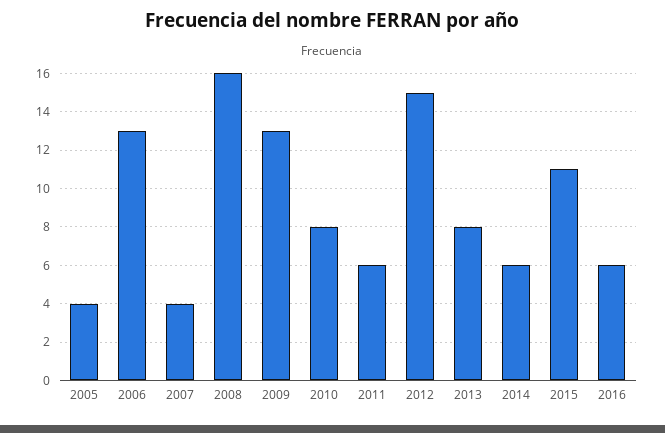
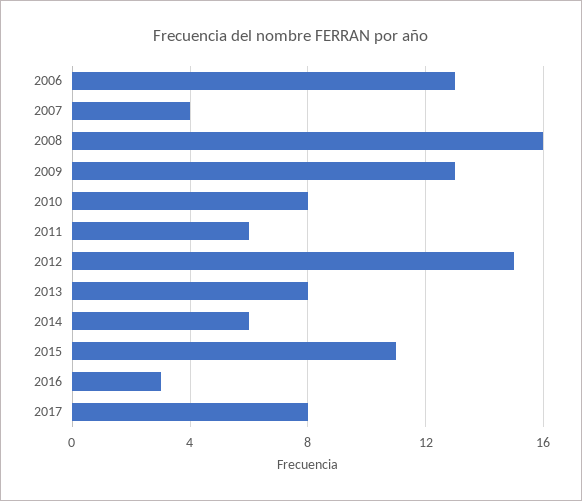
2005: 4 -> none
2016: 6 -> 3
2017: none -> 8

